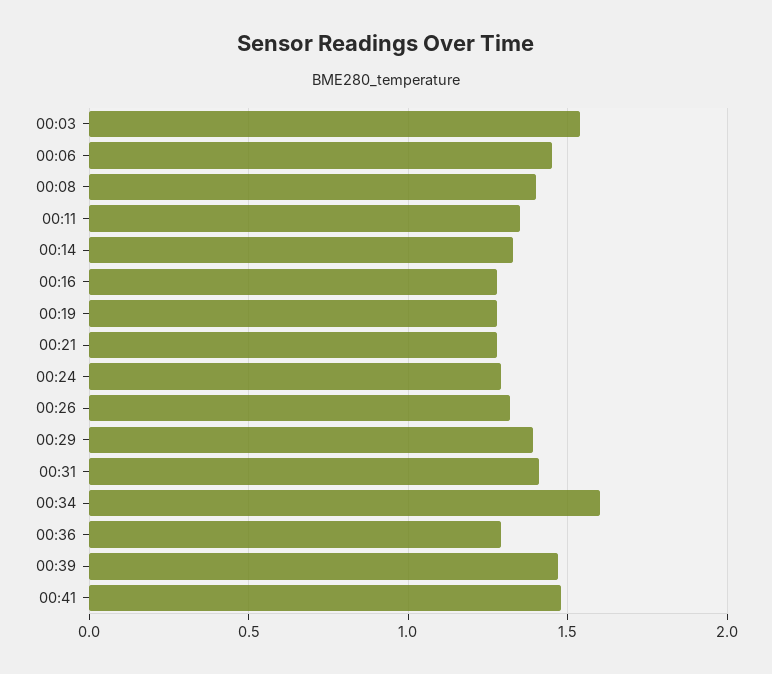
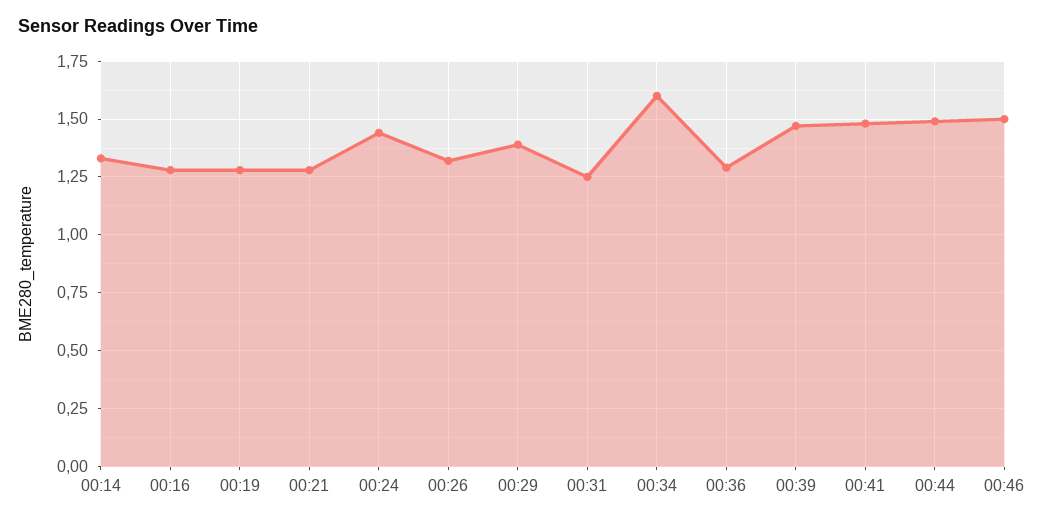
00:03: 1.55 -> none
00:06: 1.45 -> none
00:08: 1.4 -> none
00:11: 1.35 -> none
00:24: 1.3 -> 1.45
00:31: 1.4 -> 1.25
00:44: none -> 1.5
00:46: none -> 1.5

